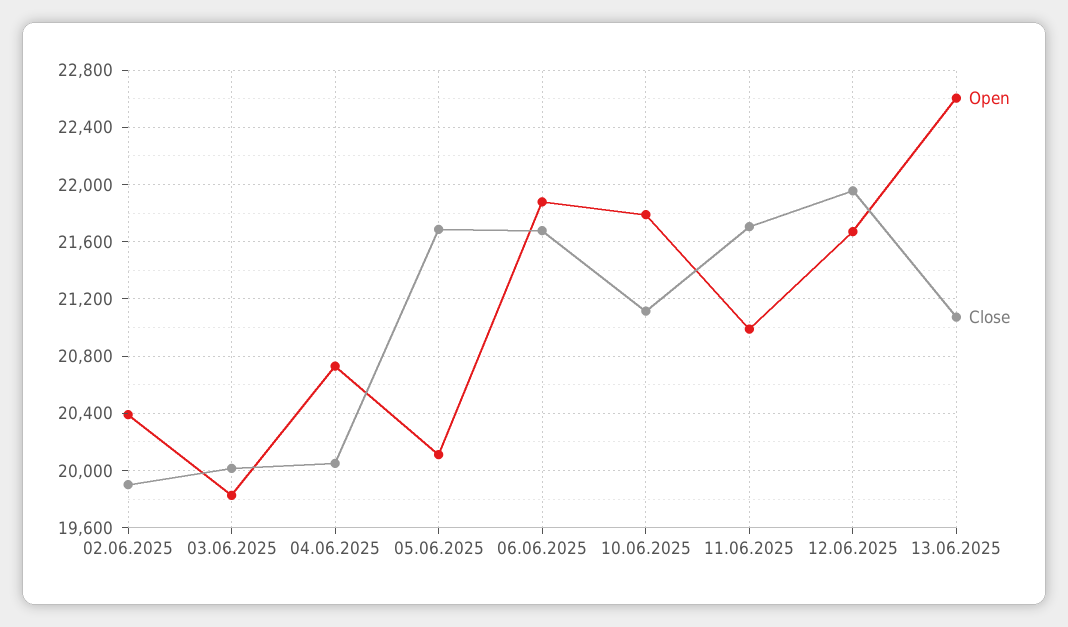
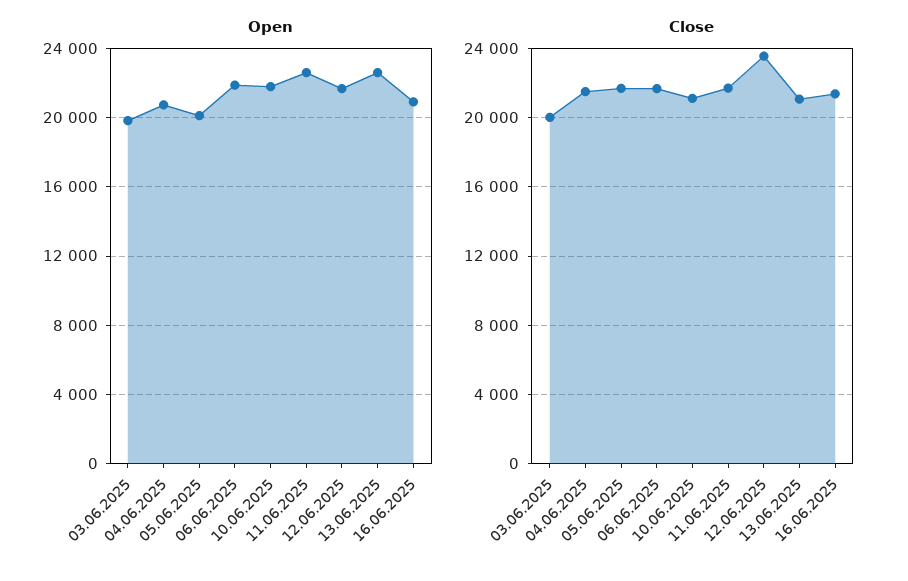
Open, 02.06.2025: 20400 -> none
Close, 02.06.2025: 19900 -> none
Close, 04.06.2025: 20050 -> 21500
Open, 11.06.2025: 21000 -> 22500
Close, 12.06.2025: 21950 -> 23500
Open, 16.06.2025: none -> 21000
Close, 16.06.2025: none -> 21500

